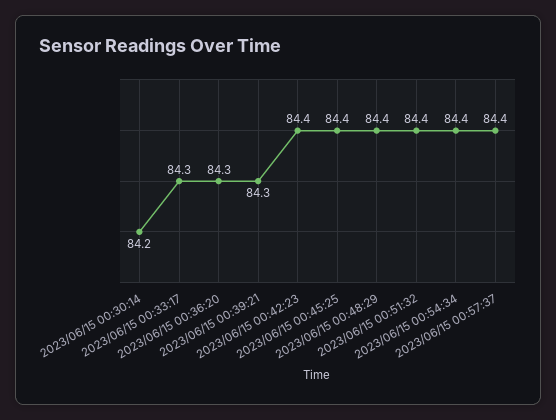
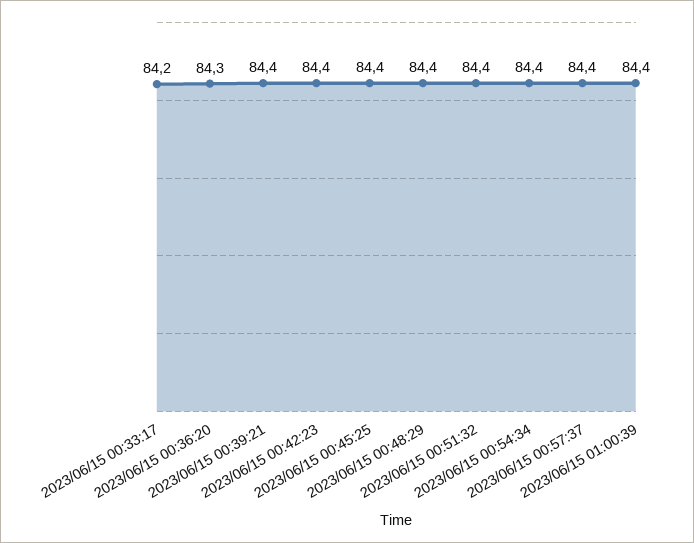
2023/06/15 00:30:14: 84.2 -> none
2023/06/15 00:33:17: 84.3 -> 84.2
2023/06/15 00:39:21: 84.3 -> 84.4
2023/06/15 01:00:39: none -> 84.4

